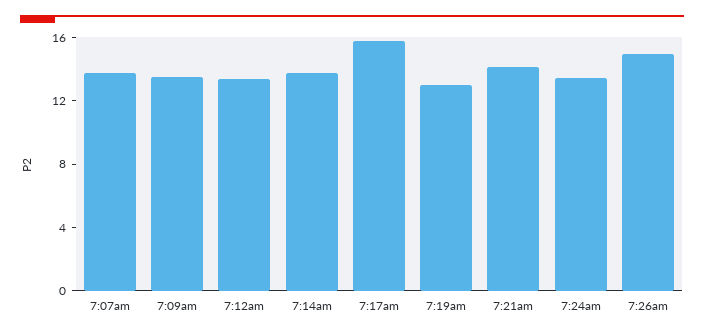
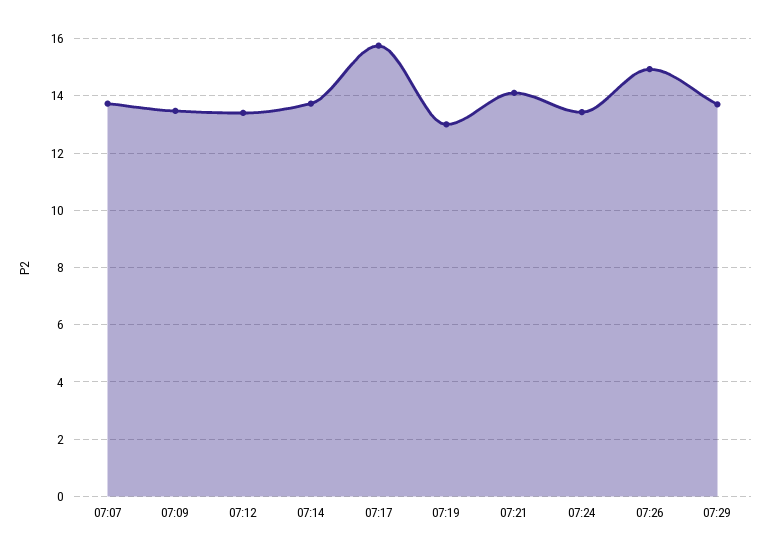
07:29: none -> 13.75

